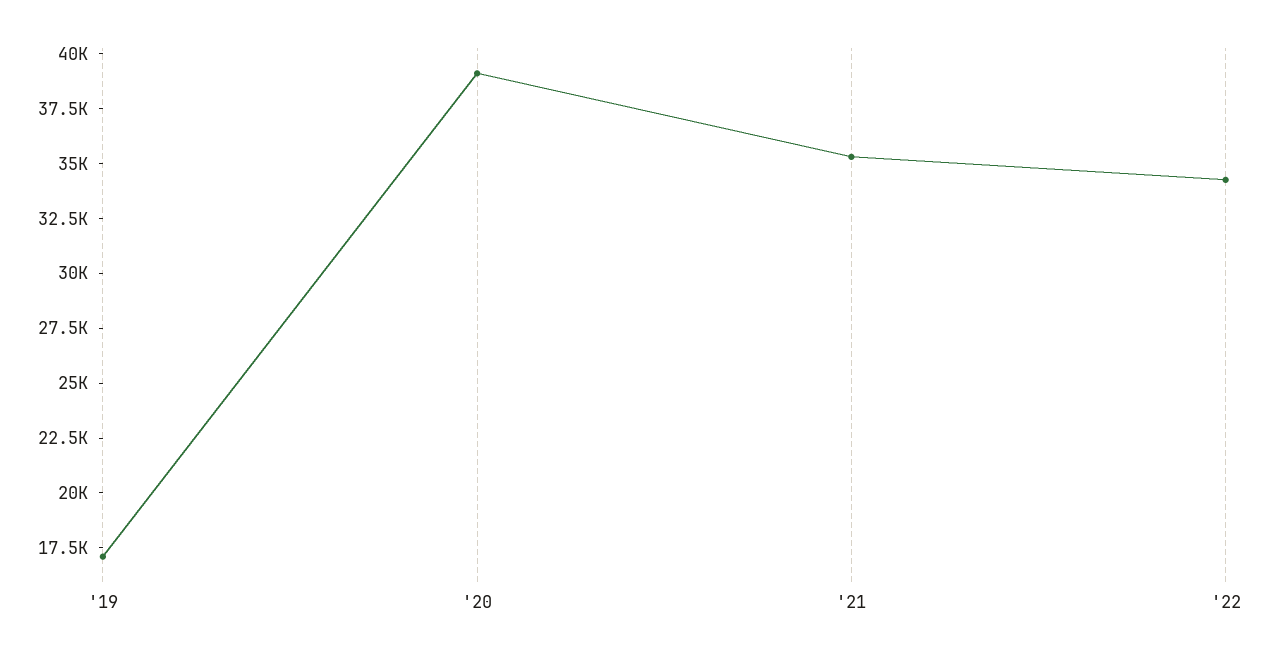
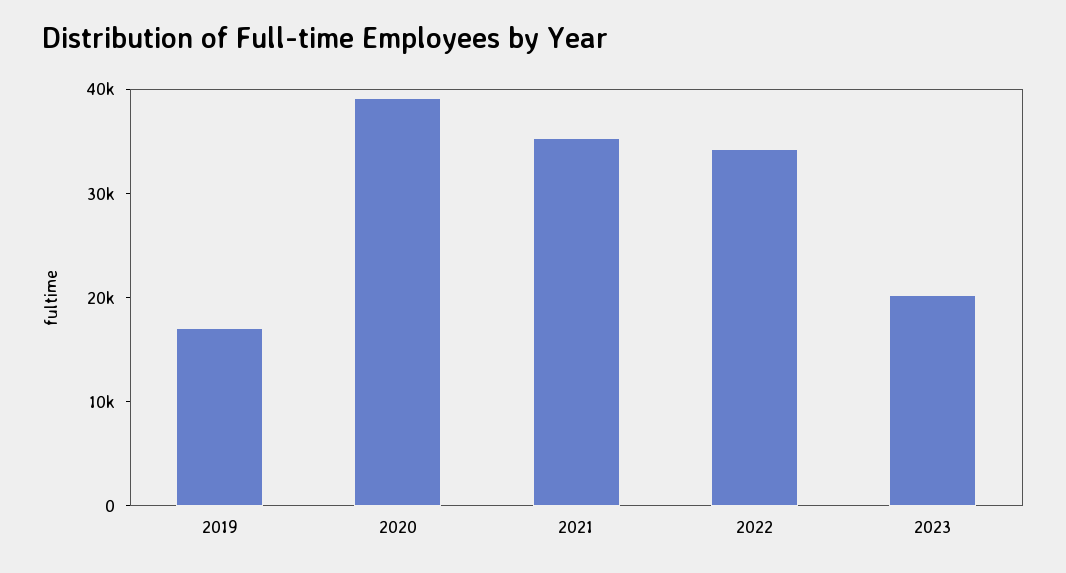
2023: none -> 20000

